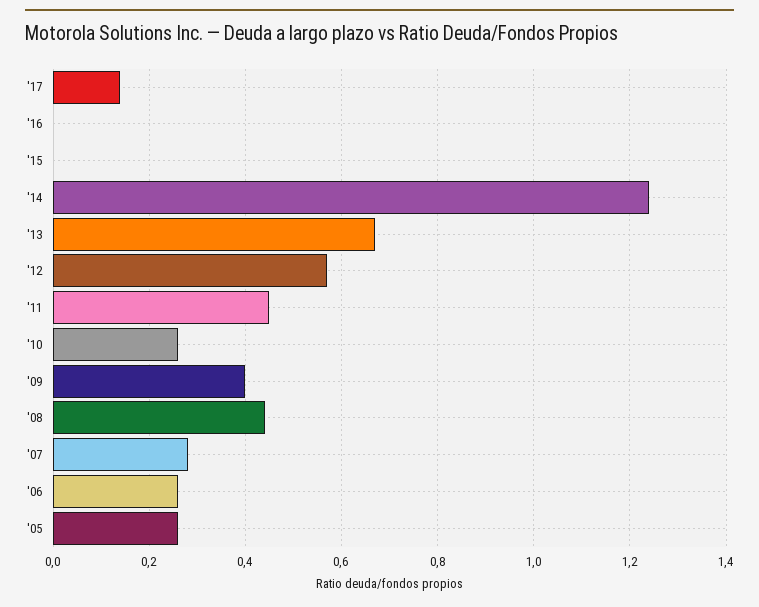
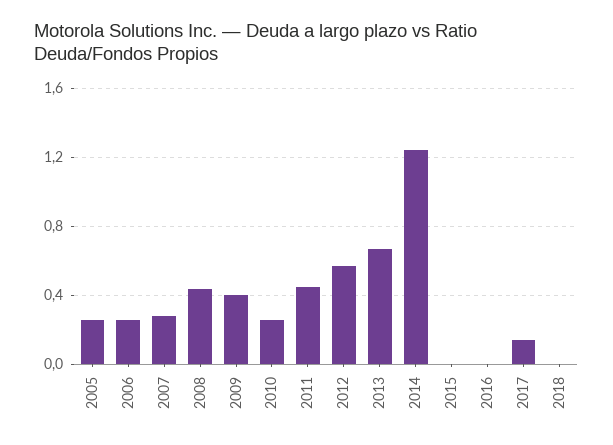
2018: none -> 0

